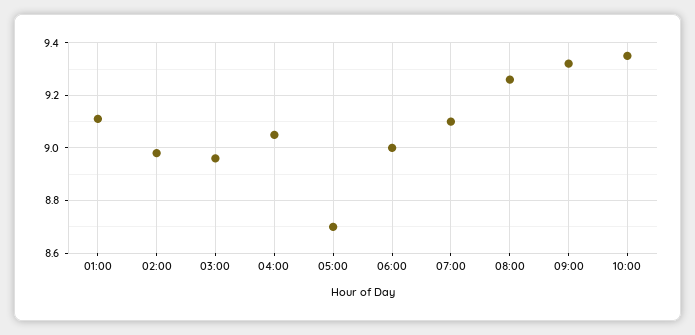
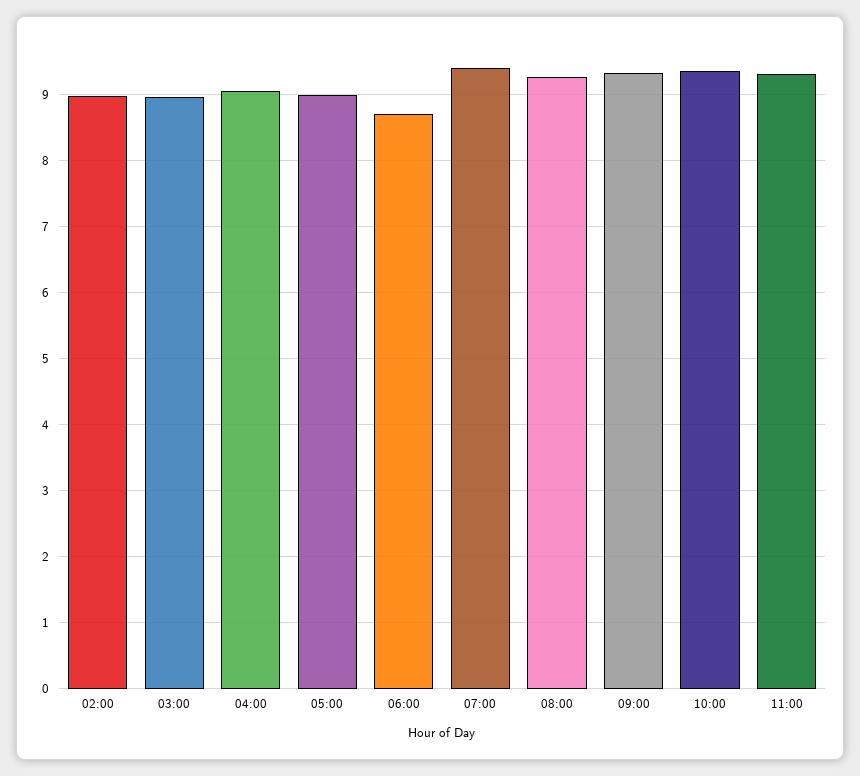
01:00: 9.1 -> none
05:00: 8.7 -> 9
06:00: 9 -> 8.7
07:00: 9.1 -> 9.4
11:00: none -> 9.3

